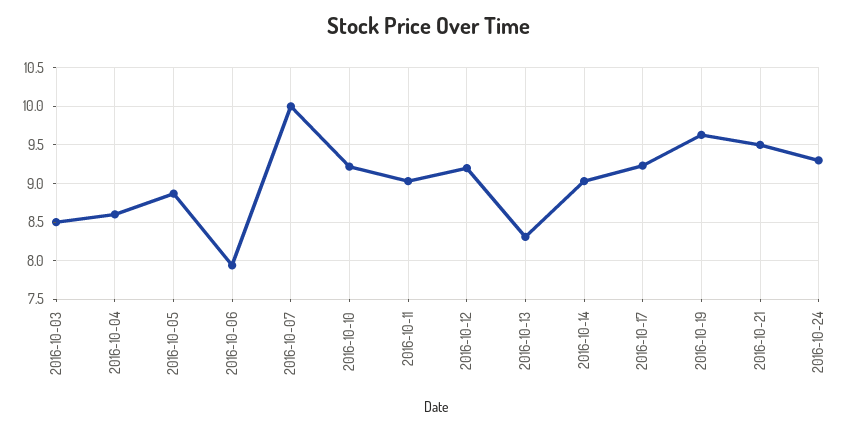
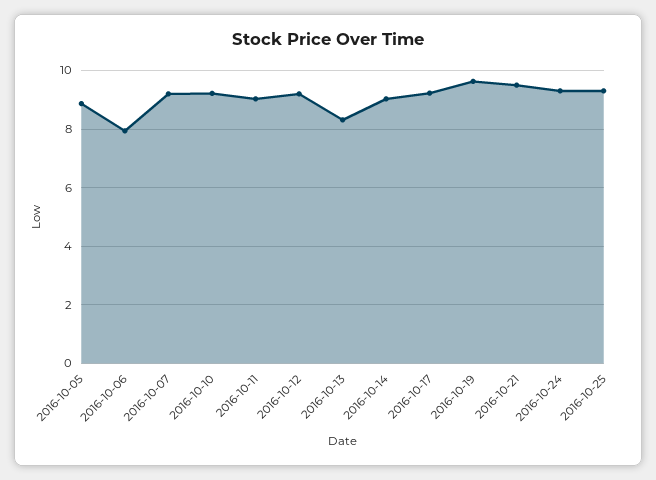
2016-10-03: 8.5 -> none
2016-10-04: 8.6 -> none
2016-10-07: 10 -> 9.25
2016-10-25: none -> 9.25

